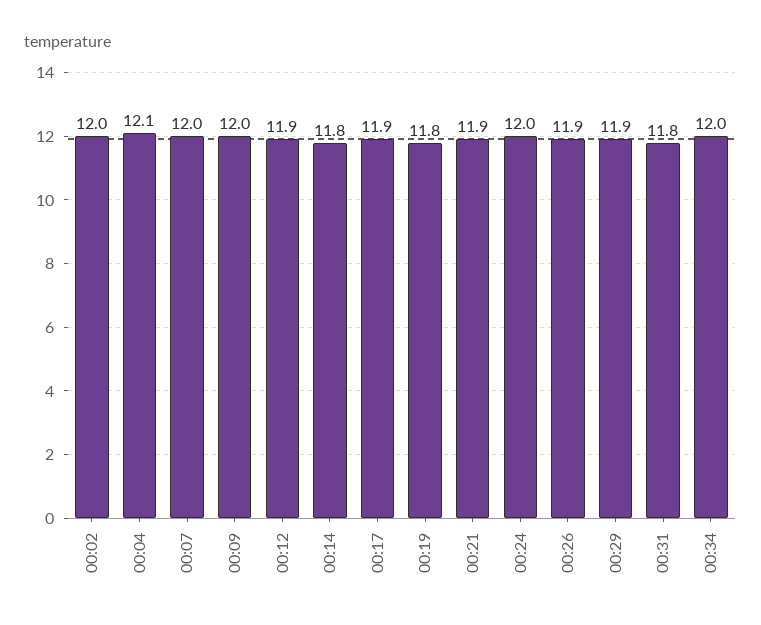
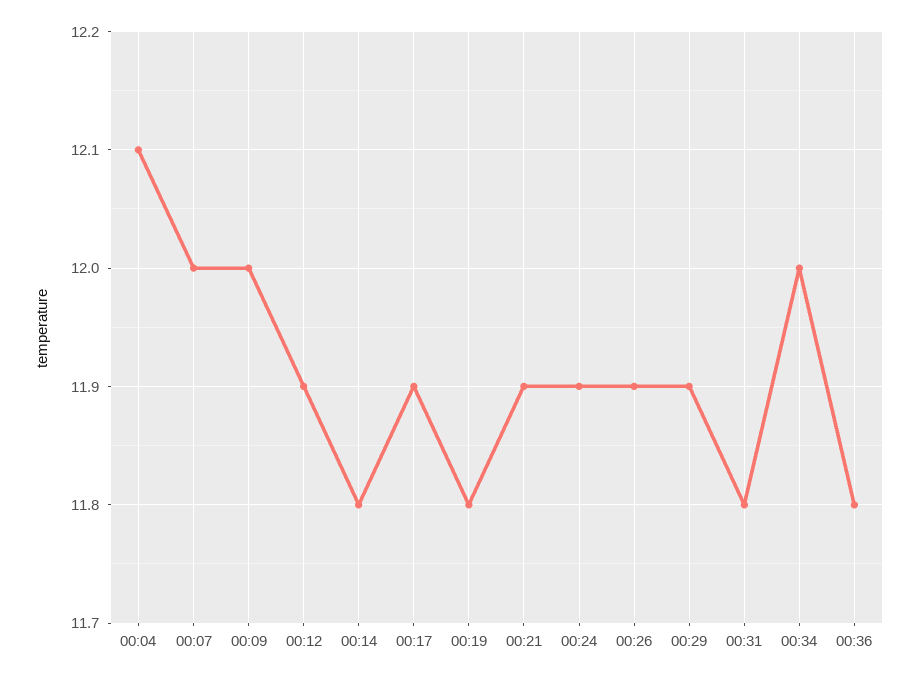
00:02: 12 -> none
00:24: 12 -> 11.9
00:36: none -> 11.8

